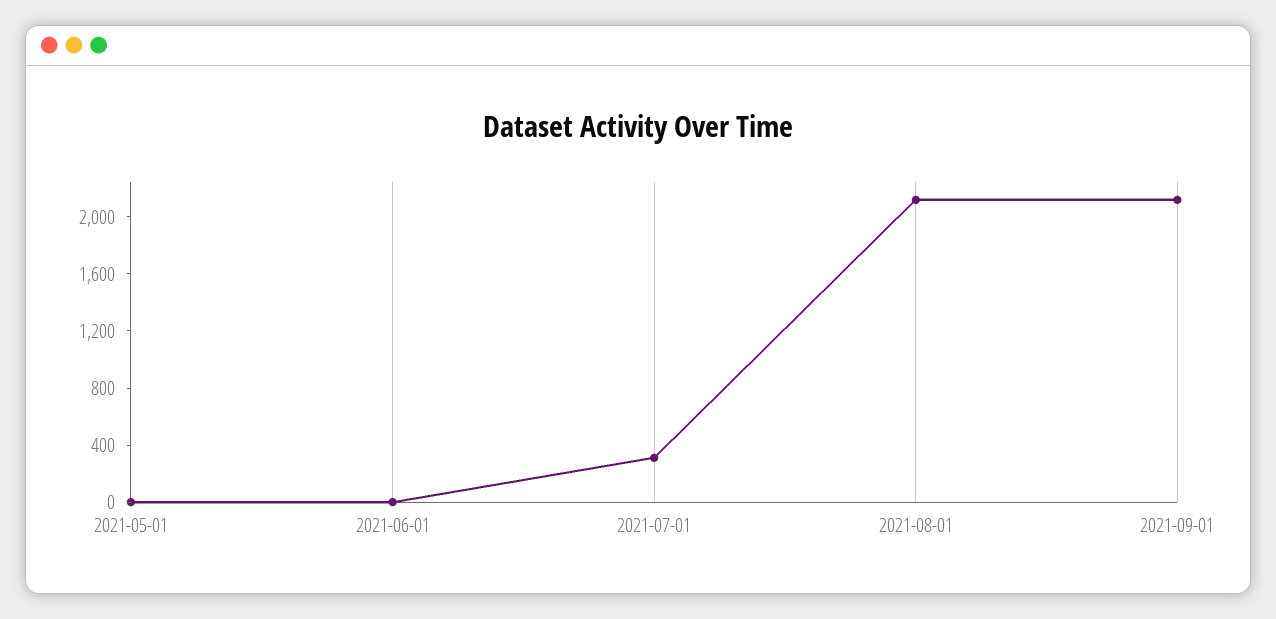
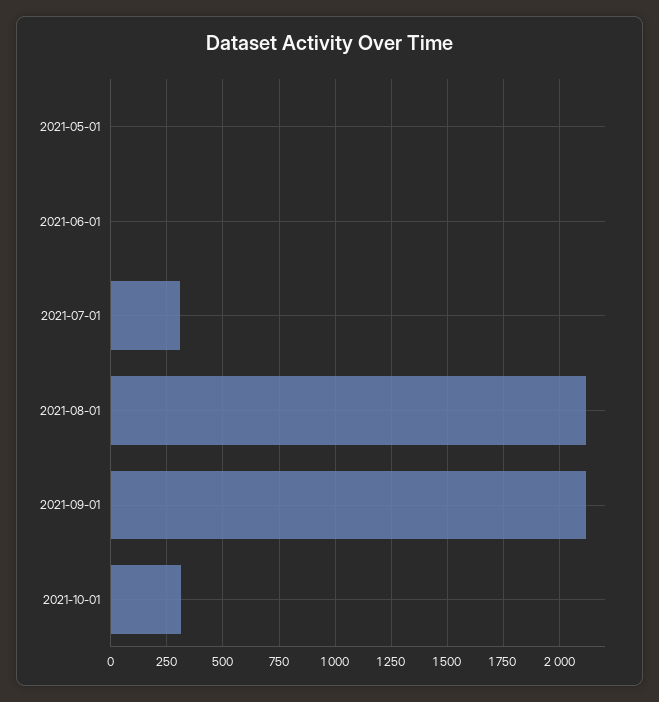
2021-10-01: none -> 300

